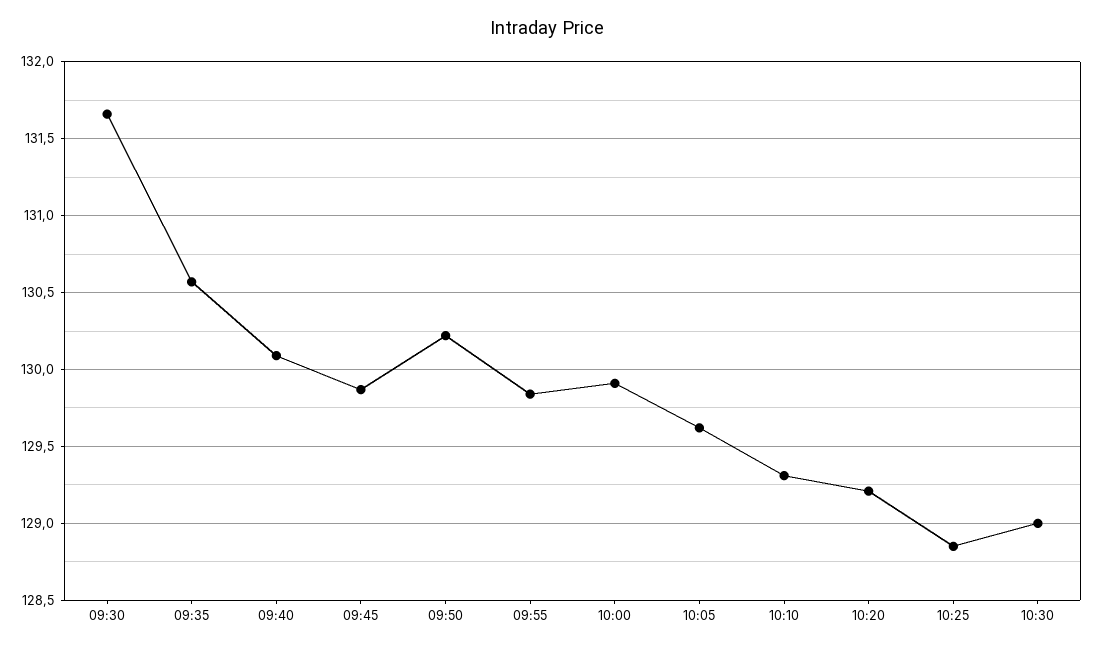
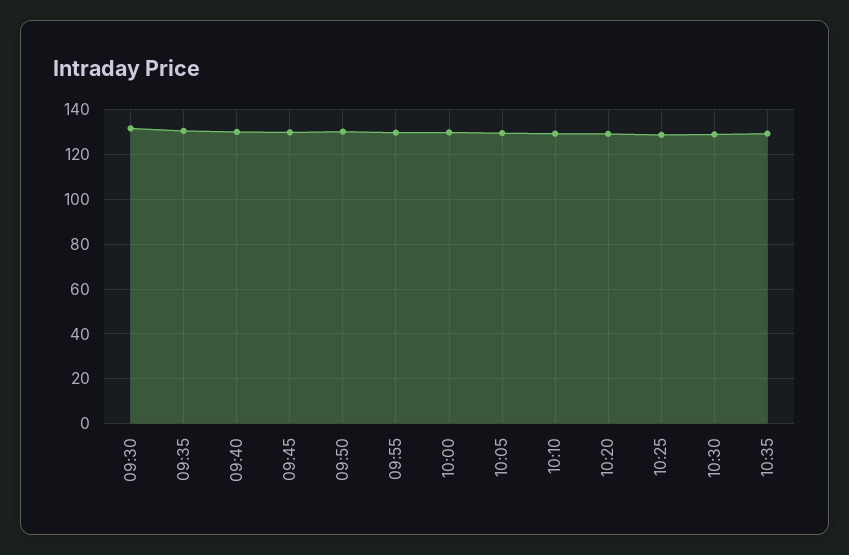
10:35: none -> 130

